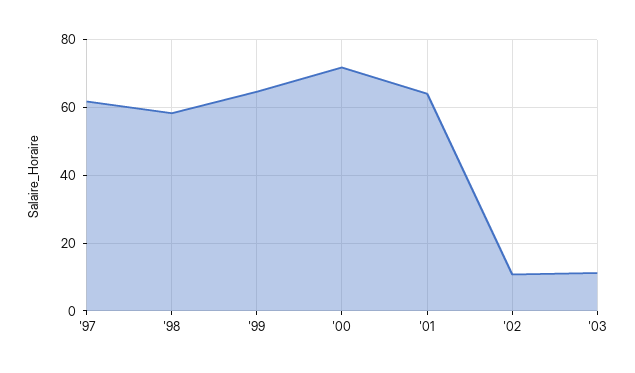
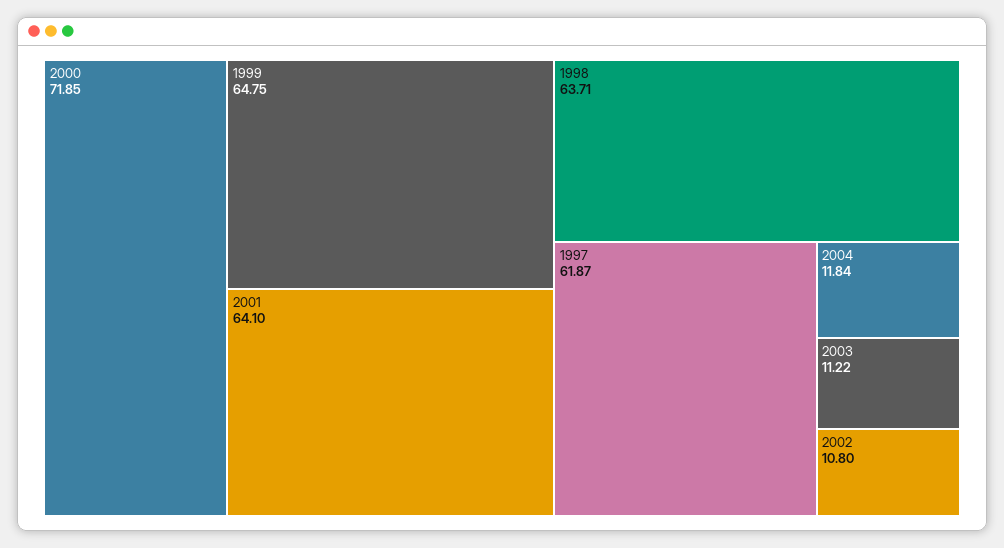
'98: 58 -> 63.71
2004: none -> 11.84

